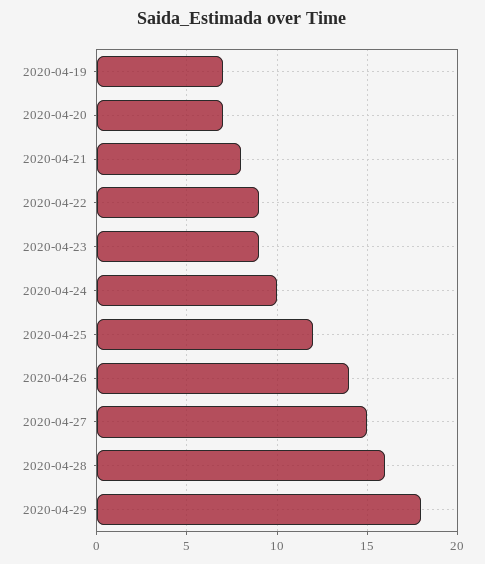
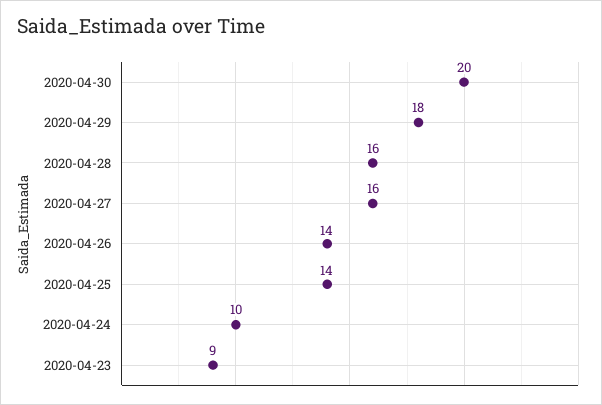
2020-04-19: 7 -> none
2020-04-20: 7 -> none
2020-04-21: 8 -> none
2020-04-22: 9 -> none
2020-04-25: 12 -> 14
2020-04-27: 15 -> 16
2020-04-30: none -> 20

